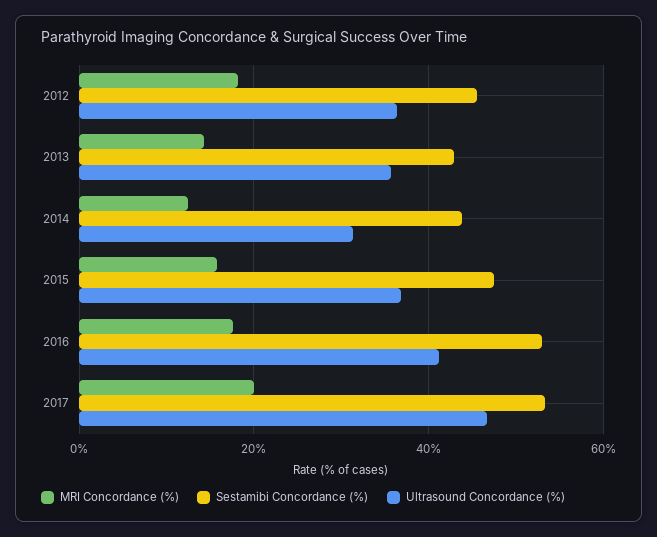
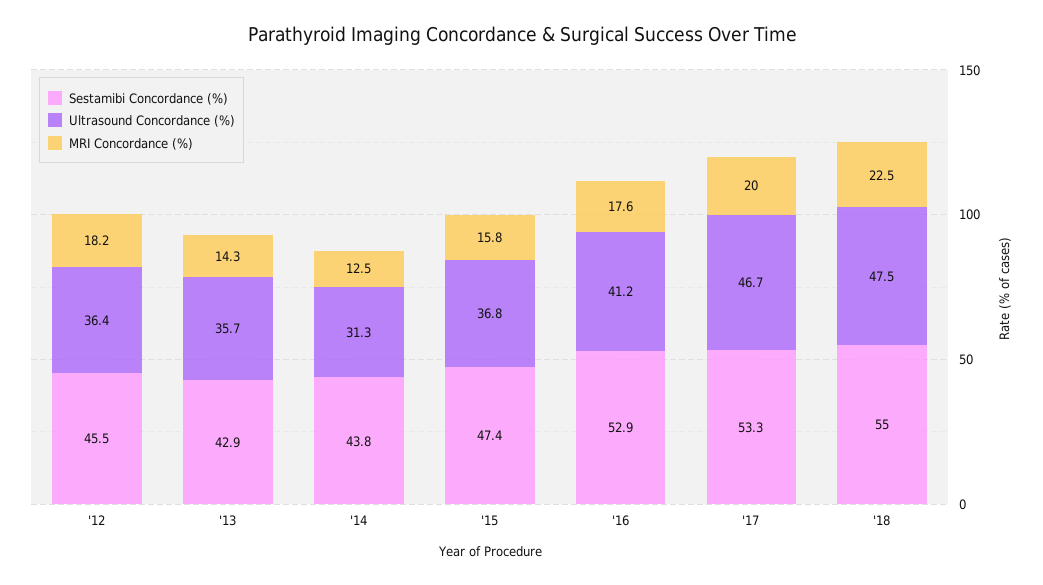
Sestamibi Concordance (%), '18: none -> 55
Ultrasound Concordance (%), '18: none -> 47.5
MRI Concordance (%), '18: none -> 22.5

